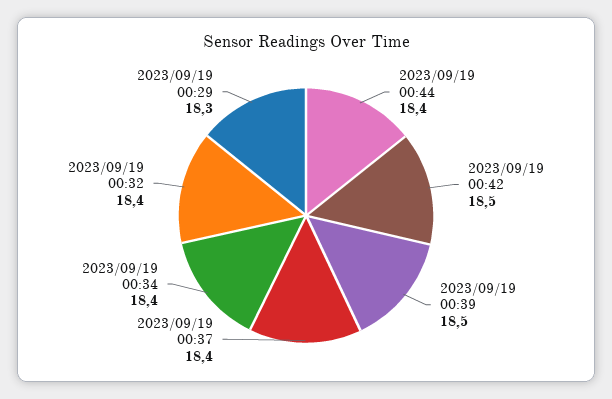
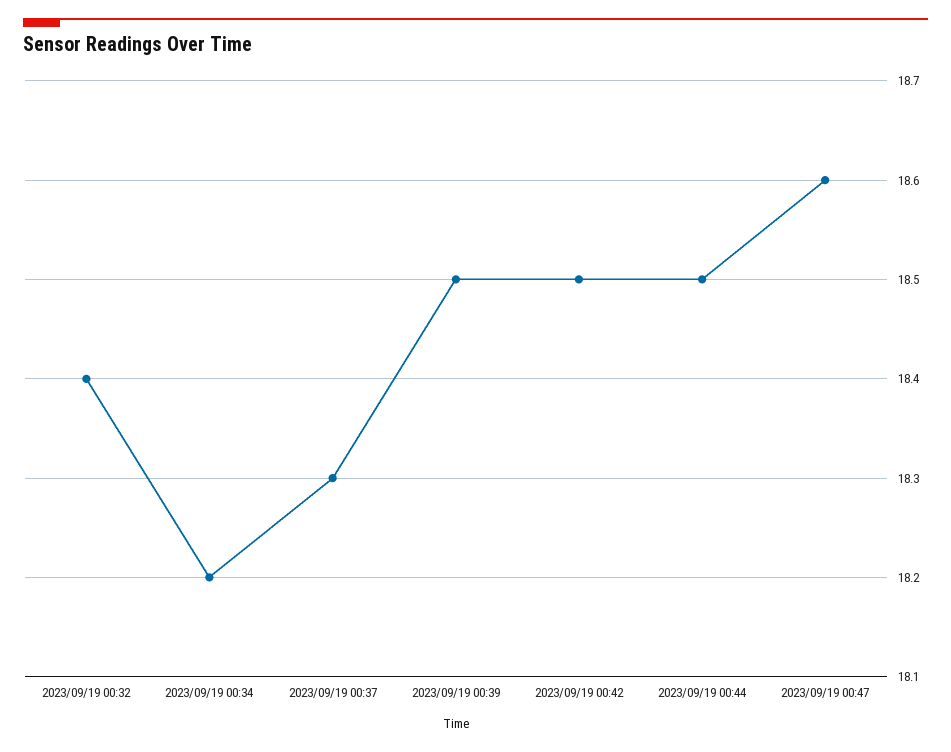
2023/09/19 00:44: 18.4 -> 18.5
2023/09/19 00:37: 18.4 -> 18.3
2023/09/19 00:34: 18.4 -> 18.2
2023/09/19 00:29: 18.3 -> none
2023/09/19 00:47: none -> 18.6

